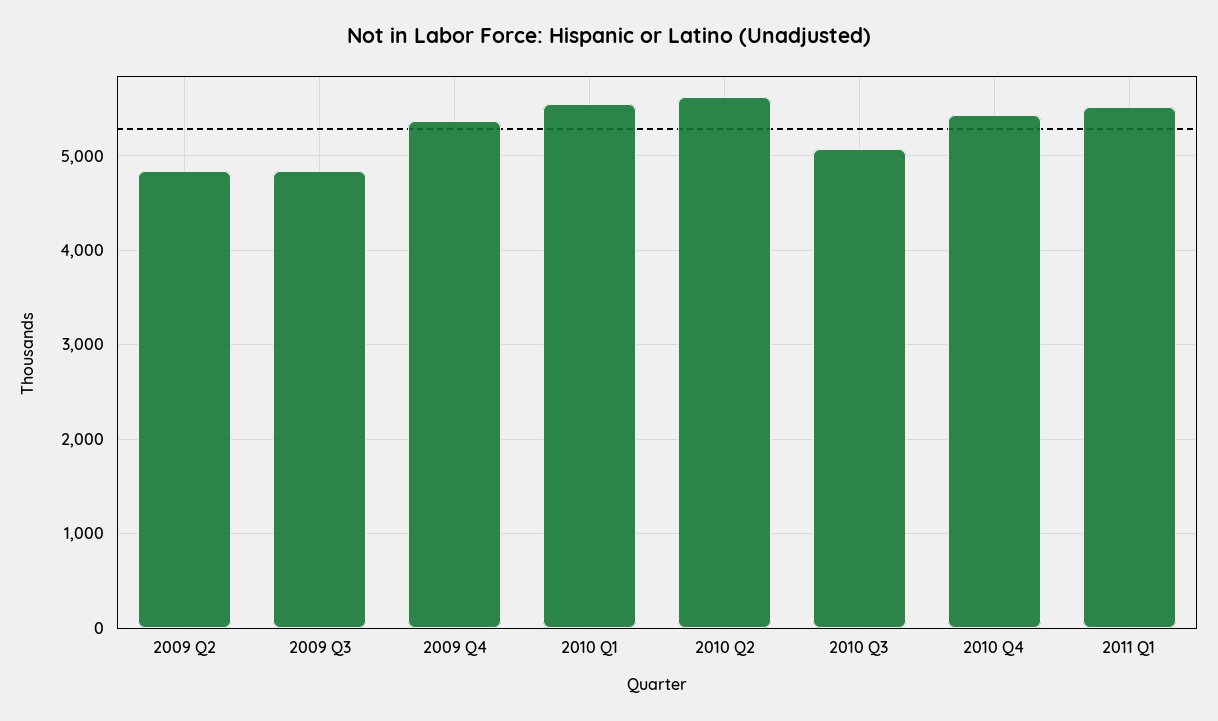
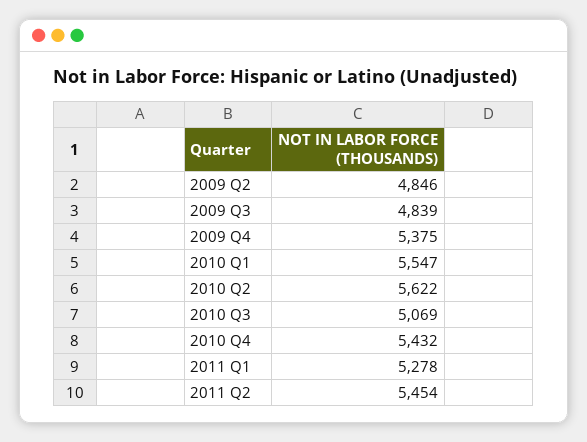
2011 Q1: 5500 -> 5278
2011 Q2: none -> 5454

